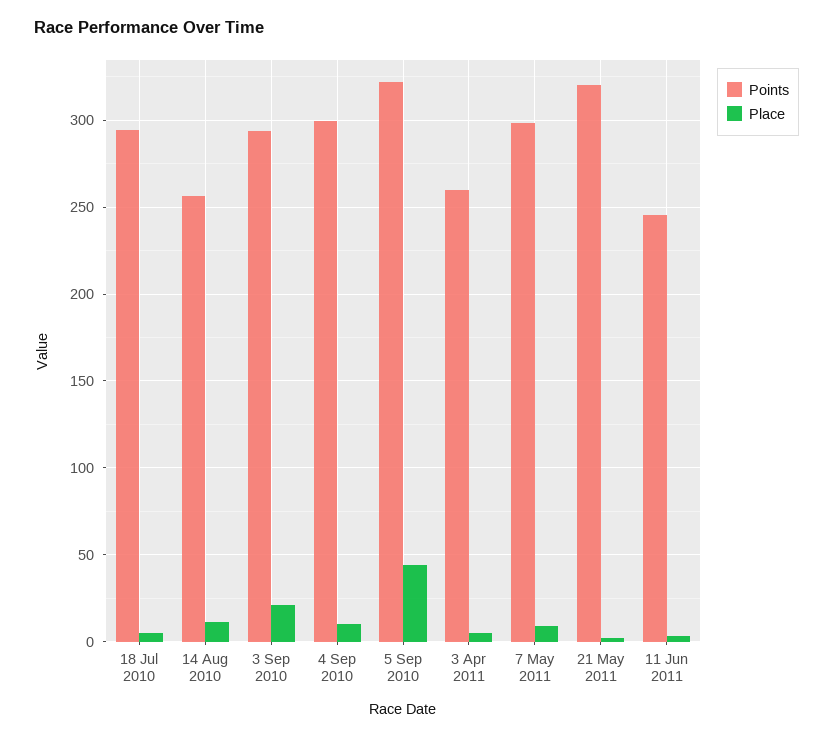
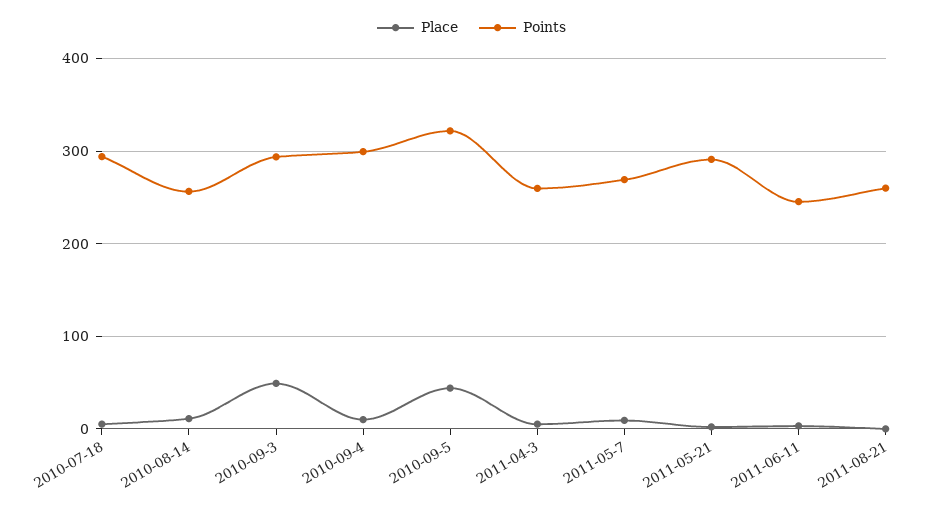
Place, 3 Sep 2010: 20 -> 50
Points, 7 May 2011: 300 -> 270
Points, 21 May 2011: 320 -> 290
Place, 2011-08-21: none -> 0
Points, 2011-08-21: none -> 260

